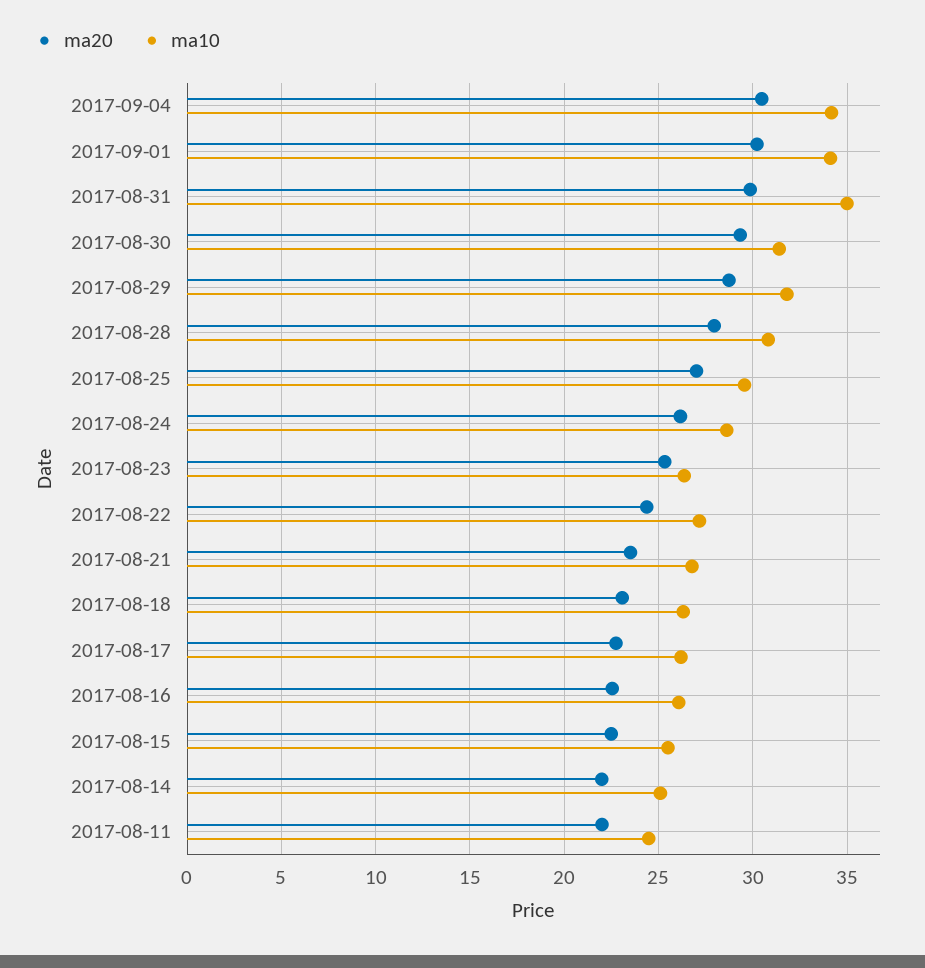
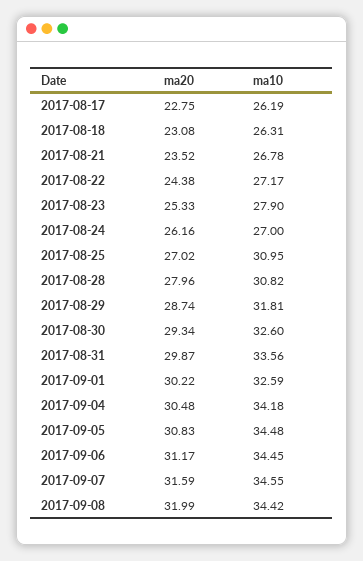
ma10, 2017-09-01: 34 -> 32.59
ma10, 2017-08-31: 35 -> 33.56
ma10, 2017-08-30: 31.5 -> 32.6
ma10, 2017-08-25: 29.5 -> 30.95
ma10, 2017-08-24: 28.5 -> 27
ma10, 2017-08-23: 26.5 -> 27.9
ma20, 2017-08-16: 22.5 -> none
ma10, 2017-08-16: 26 -> none
ma20, 2017-08-15: 22.5 -> none
ma10, 2017-08-15: 25.5 -> none
ma20, 2017-08-14: 22 -> none
ma10, 2017-08-14: 25 -> none
ma20, 2017-08-11: 22 -> none
ma10, 2017-08-11: 24.5 -> none
ma20, 2017-09-05: none -> 30.83
ma10, 2017-09-05: none -> 34.48
ma20, 2017-09-06: none -> 31.17
ma10, 2017-09-06: none -> 34.45
ma20, 2017-09-07: none -> 31.59
ma10, 2017-09-07: none -> 34.55
ma20, 2017-09-08: none -> 31.99
ma10, 2017-09-08: none -> 34.42

